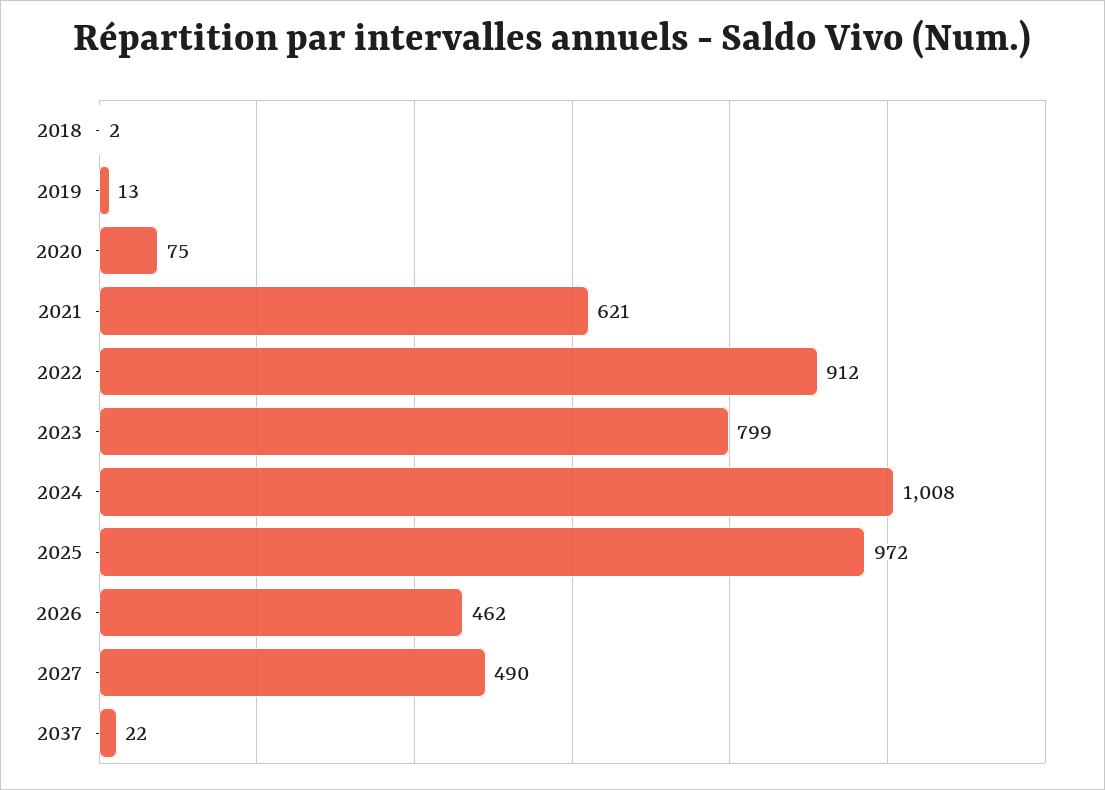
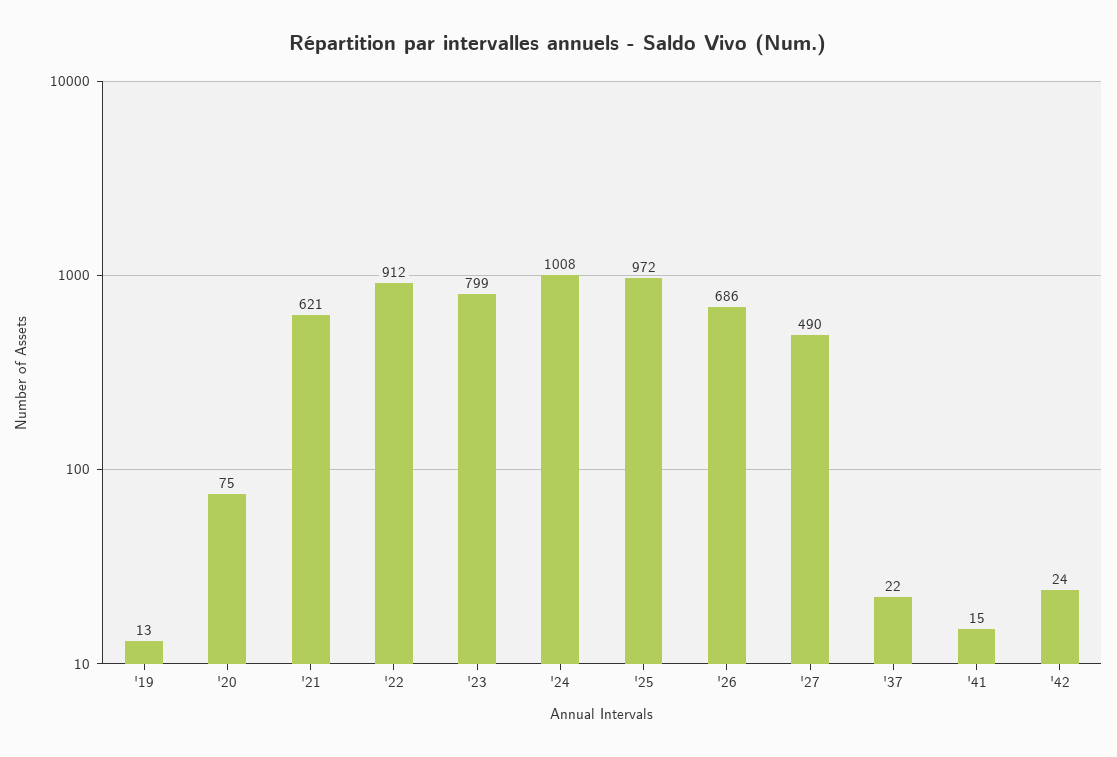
2018: 2 -> none
2026: 462 -> 686
'41: none -> 15
'42: none -> 24

